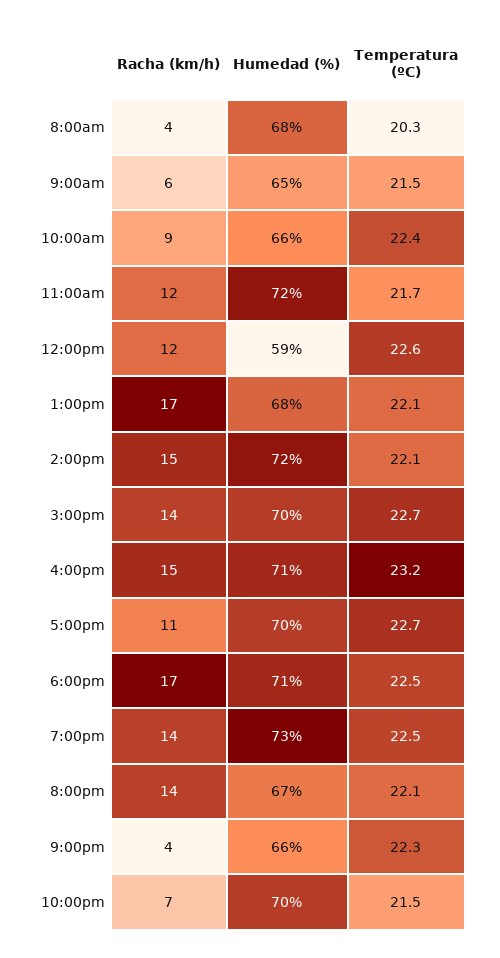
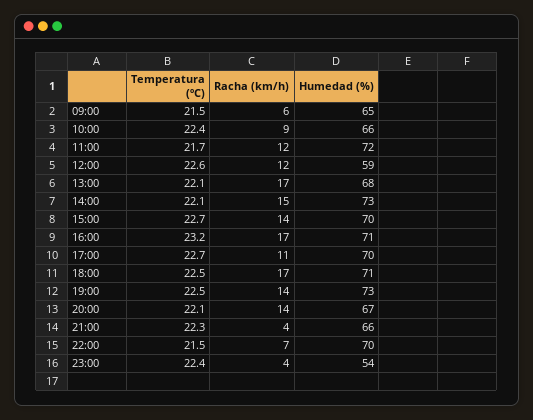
Racha (km/h), 8:00am: 4 -> none
Humedad (%), 8:00am: 68 -> none
Temperatura (ºC), 8:00am: 20.3 -> none
Humedad (%), 2:00pm: 72 -> 73
Racha (km/h), 4:00pm: 15 -> 17
Temperatura (ºC), 23:00: none -> 22.4
Racha (km/h), 23:00: none -> 4
Humedad (%), 23:00: none -> 54

